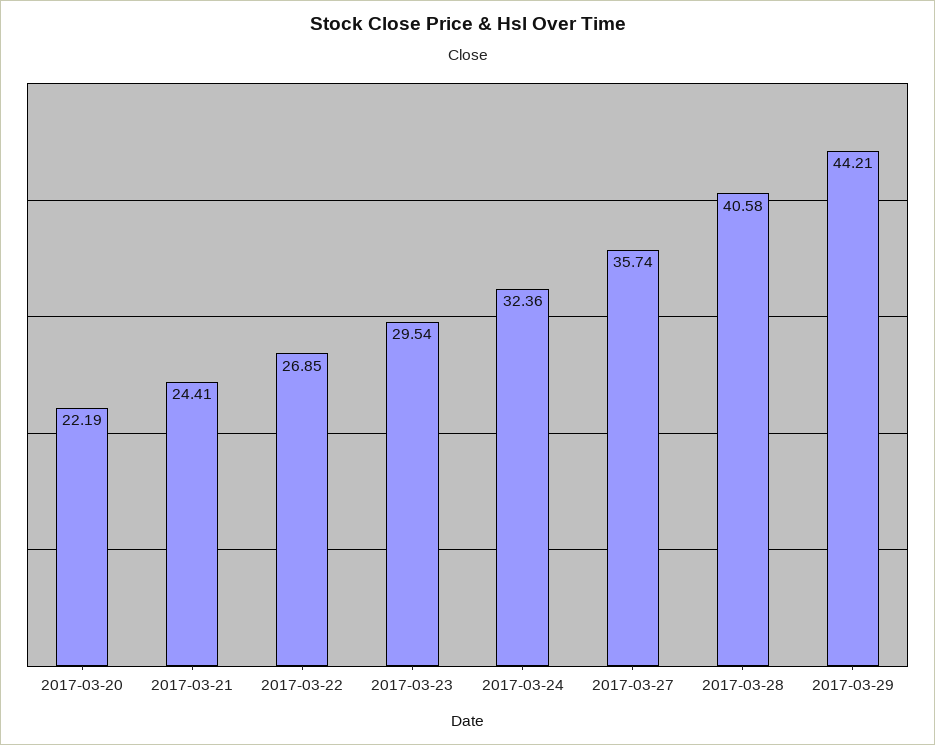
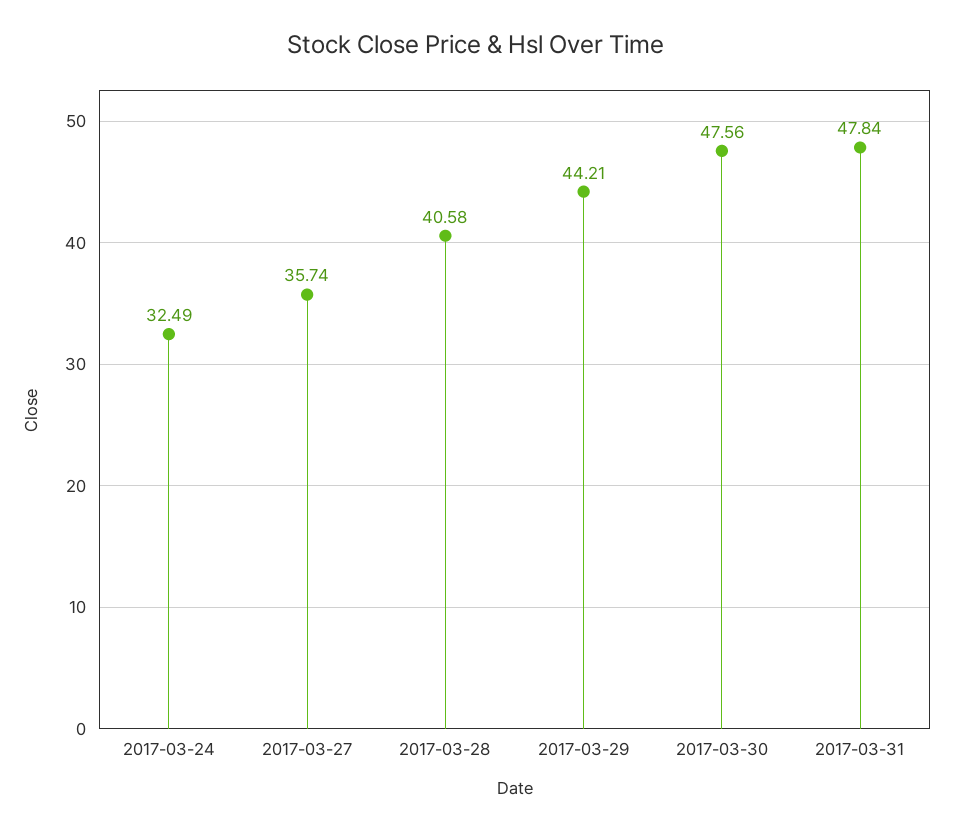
2017-03-20: 22.19 -> none
2017-03-21: 24.41 -> none
2017-03-22: 26.85 -> none
2017-03-23: 29.54 -> none
2017-03-24: 32.36 -> 32.49
2017-03-30: none -> 47.56
2017-03-31: none -> 47.84

